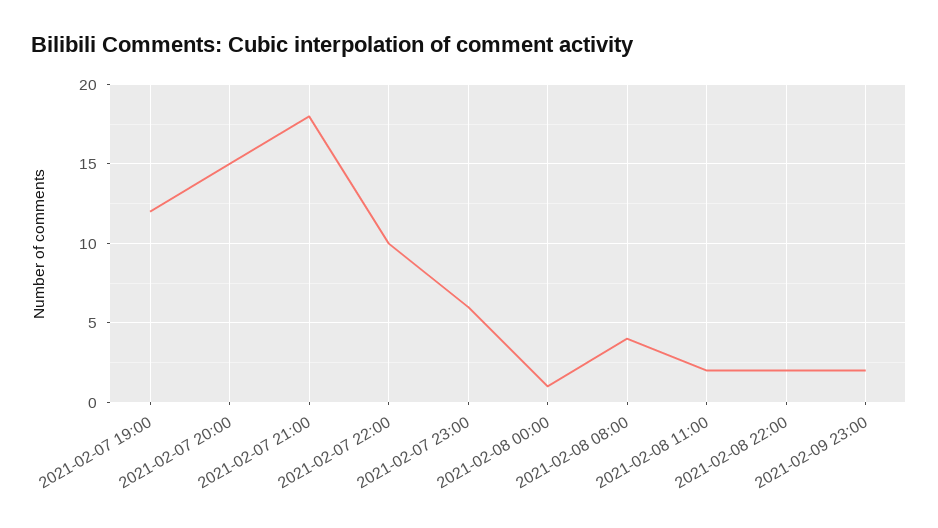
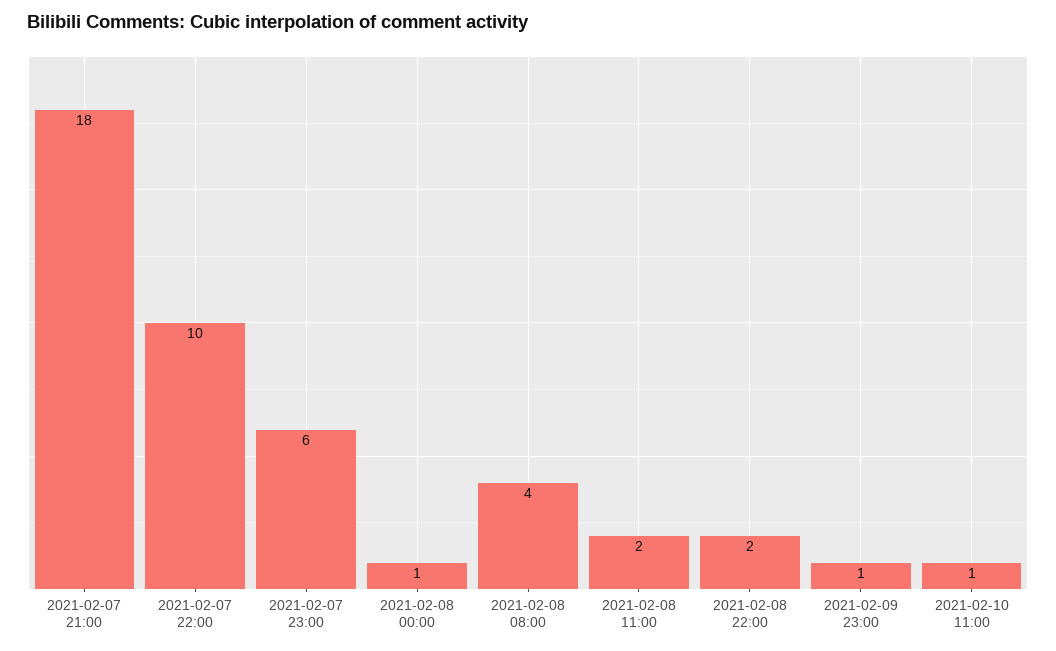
2021-02-07 19:00: 12 -> none
2021-02-07 20:00: 15 -> none
2021-02-09 23:00: 2 -> 1
2021-02-10 11:00: none -> 1

